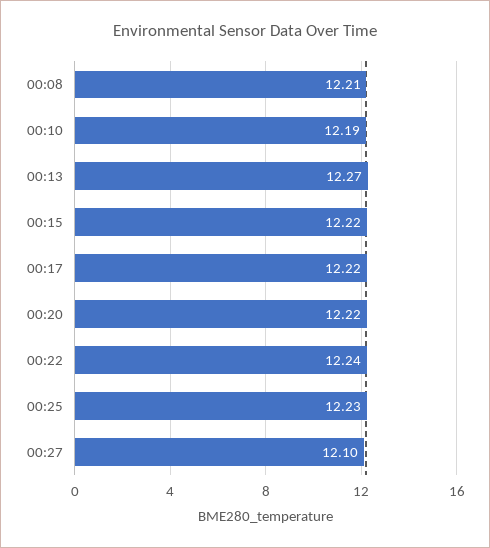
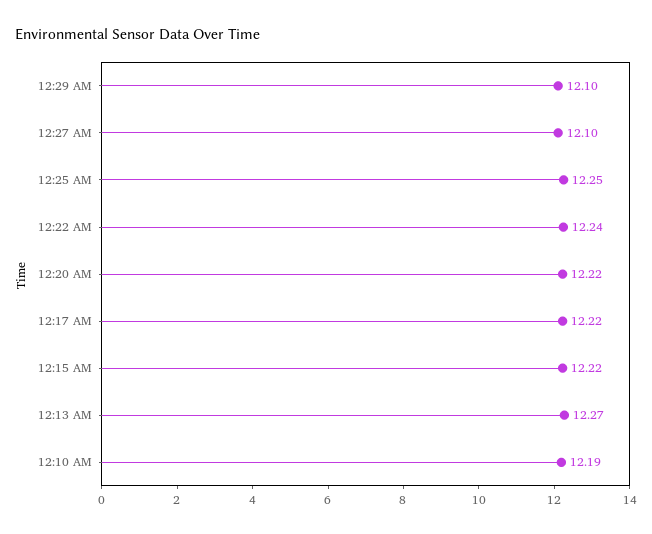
00:08: 12.21 -> none
00:25: 12.23 -> 12.25
12:29 AM: none -> 12.1

